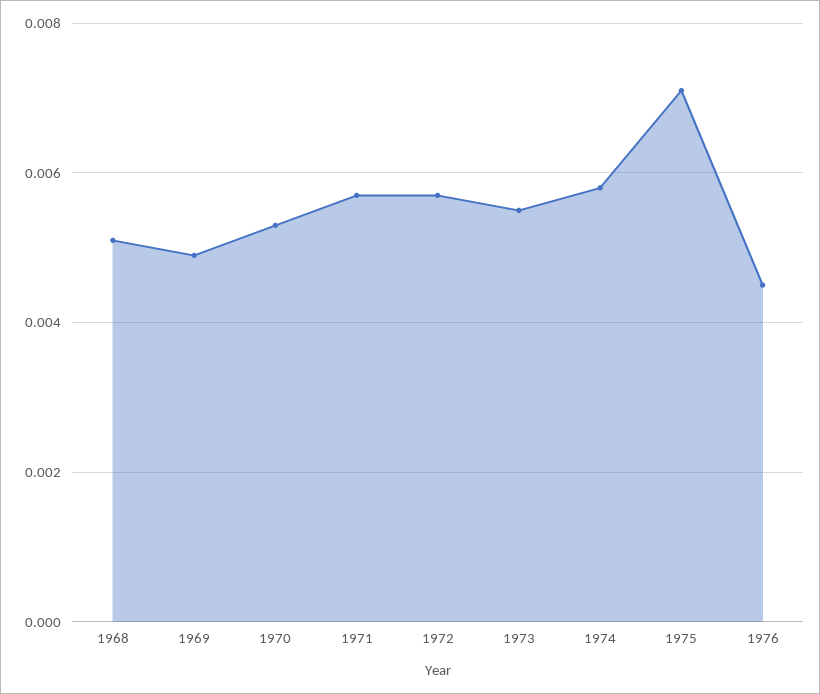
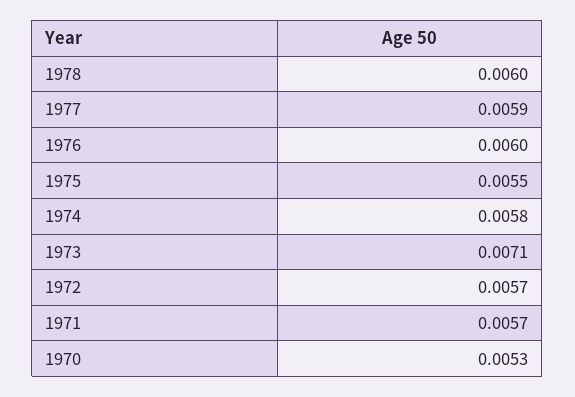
1968: 0.005 -> none
1969: 0.005 -> none
1973: 0.0055 -> 0.0071
1975: 0.007 -> 0.0055
1976: 0.0045 -> 0.006
1978: none -> 0.006
1977: none -> 0.0059

